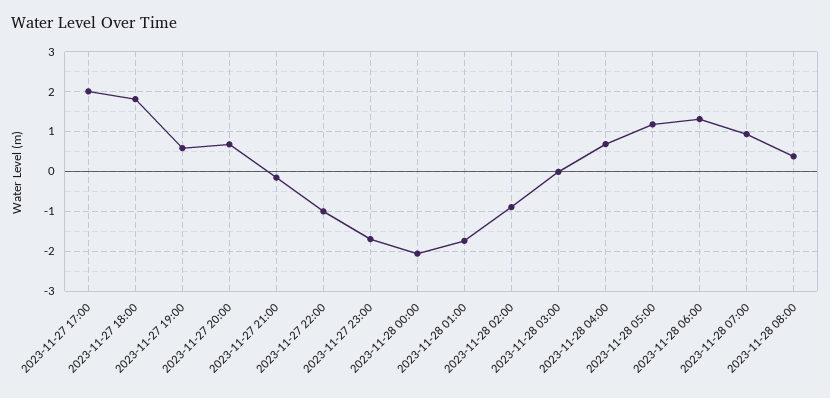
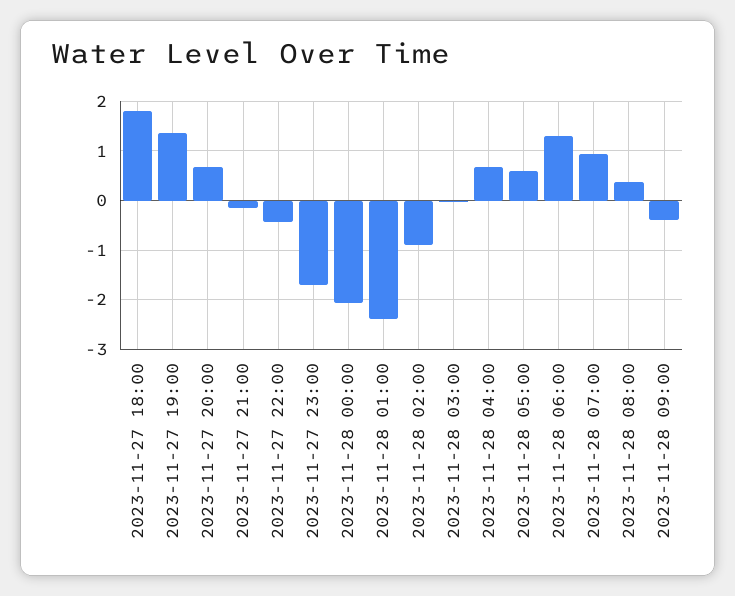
2023-11-27 17:00: 2 -> none
2023-11-27 19:00: 0.6 -> 1.4
2023-11-27 22:00: -1 -> -0.4
2023-11-28 01:00: -1.8 -> -2.4
2023-11-28 05:00: 1.2 -> 0.6
2023-11-28 09:00: none -> -0.4

